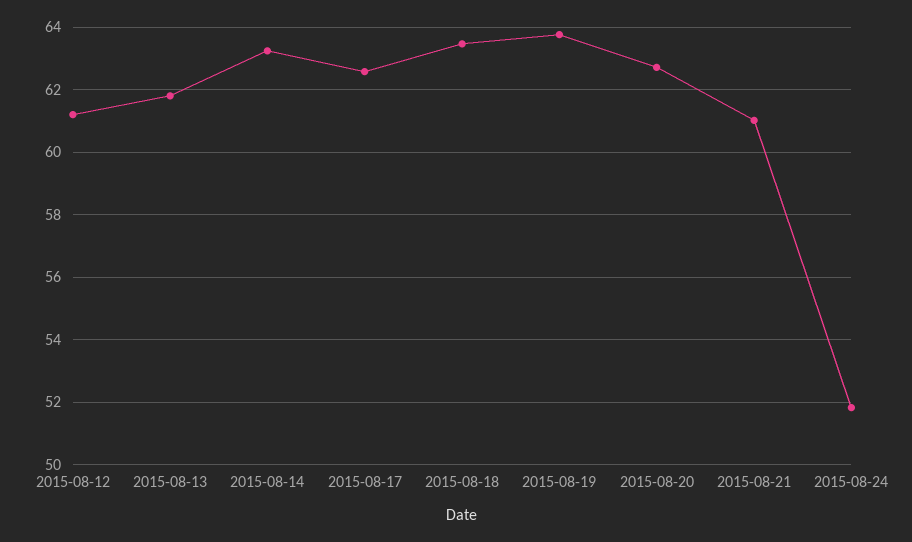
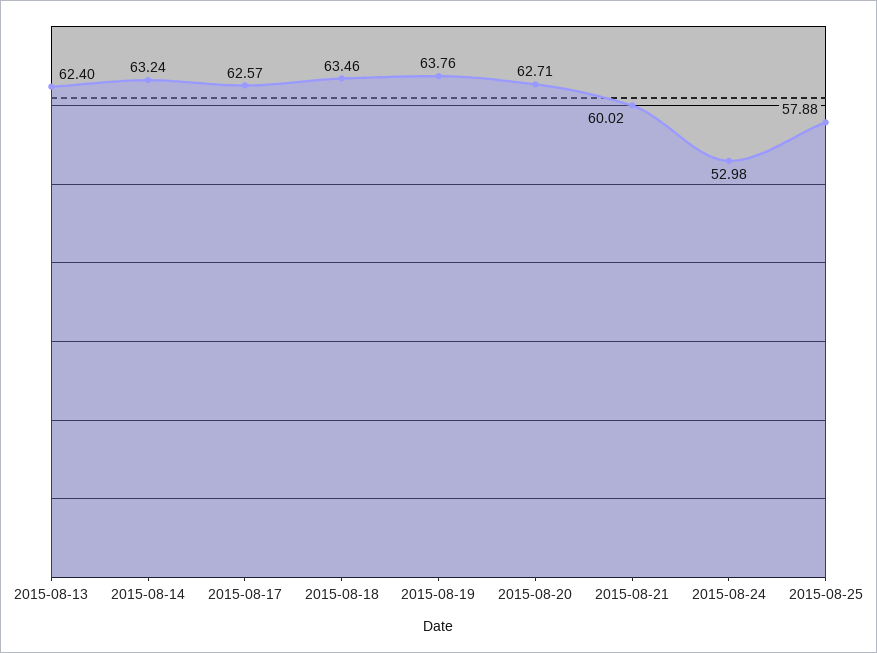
2015-08-12: 61.2 -> none
2015-08-13: 61.8 -> 62.4
2015-08-21: 61 -> 60.02
2015-08-24: 51.8 -> 52.98
2015-08-25: none -> 57.88

